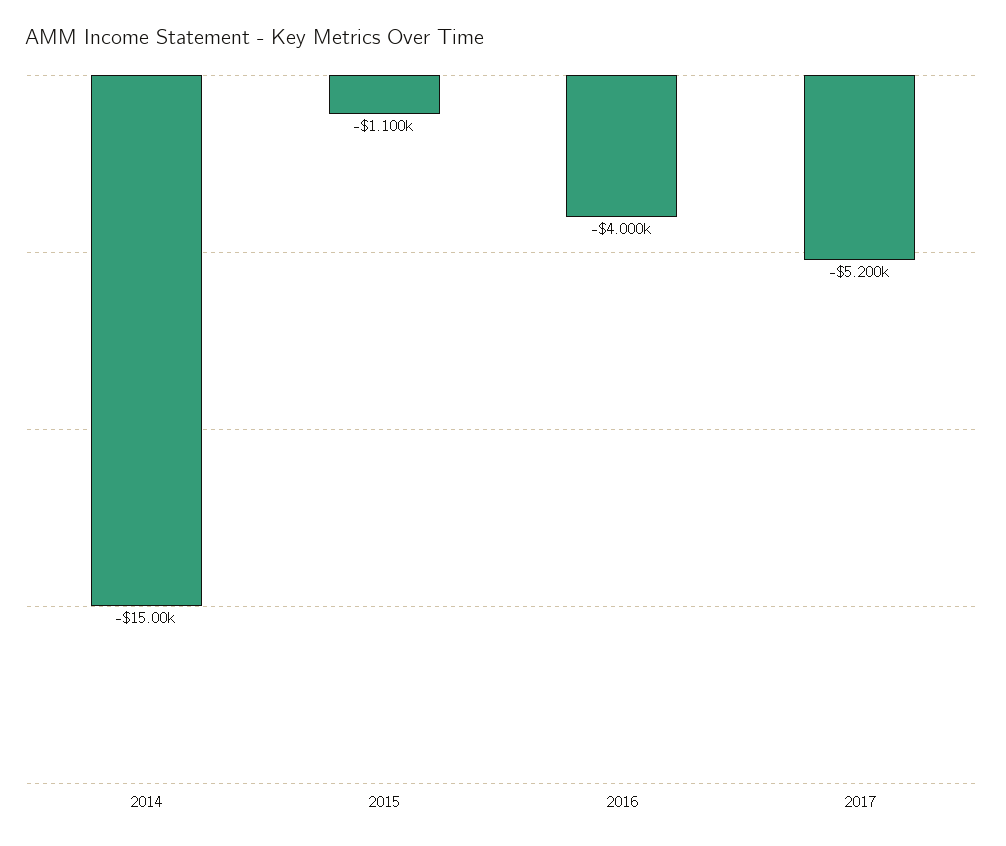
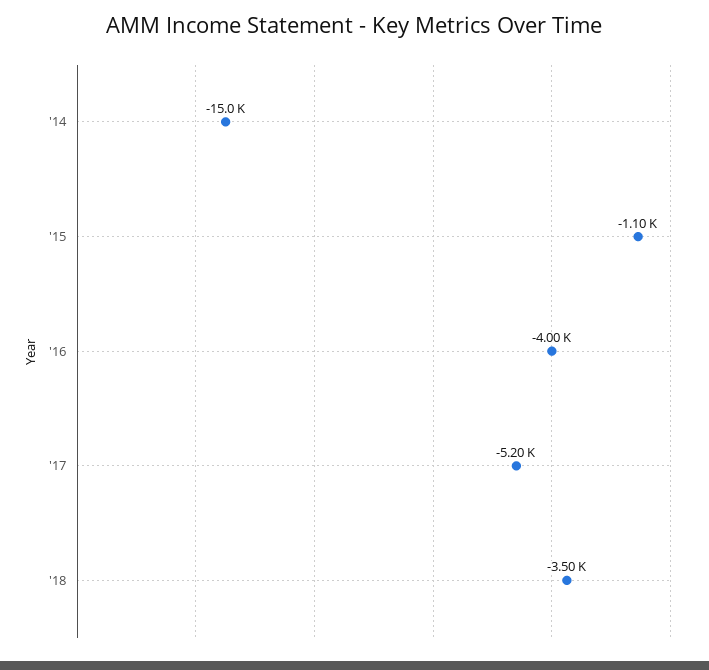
'18: none -> -3500

